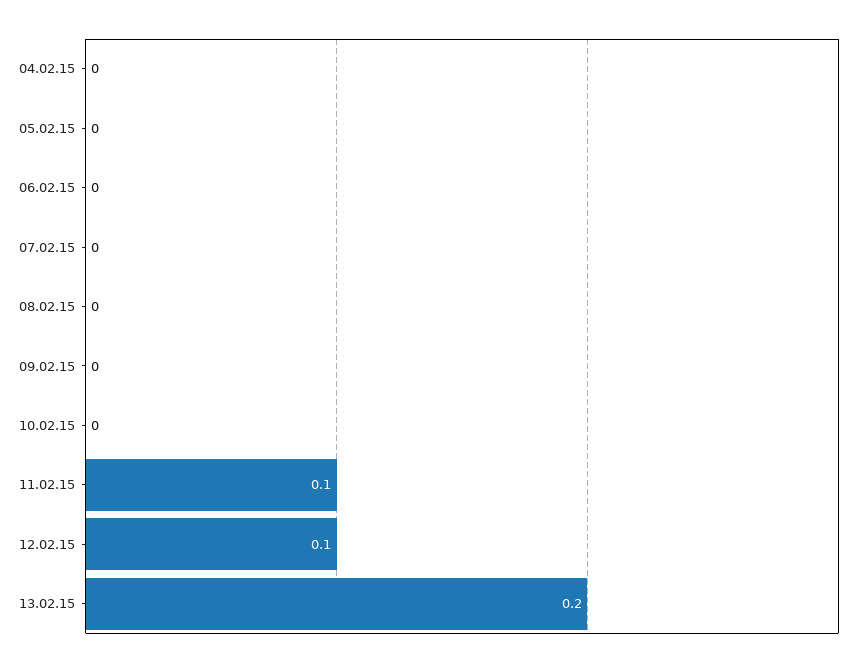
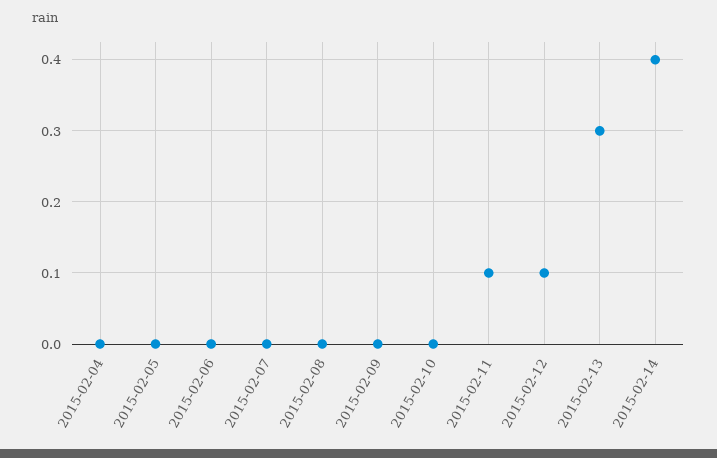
13.02.15: 0.2 -> 0.3
2015-02-14: none -> 0.4

